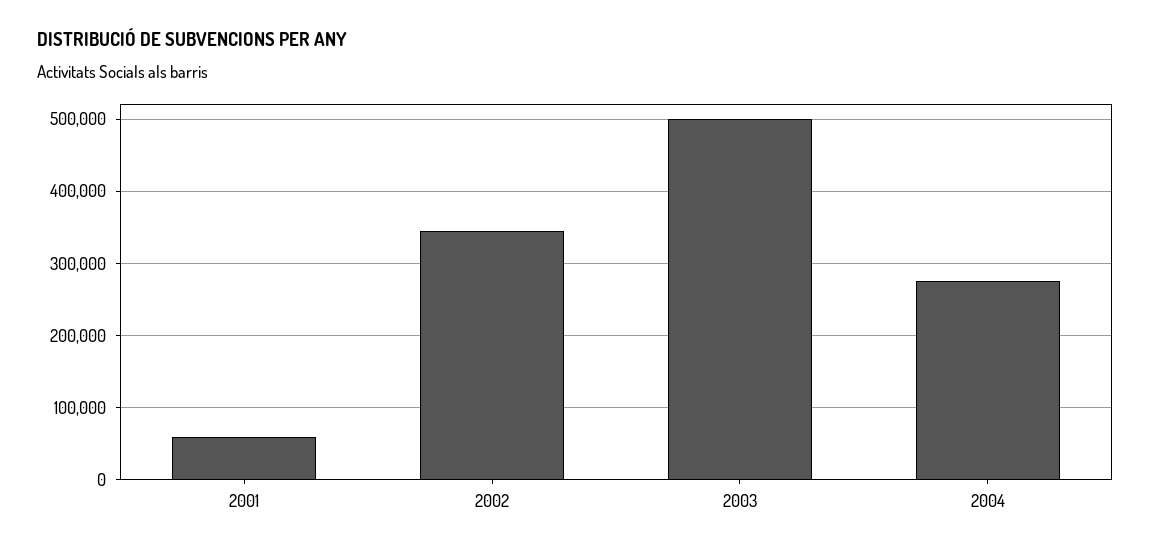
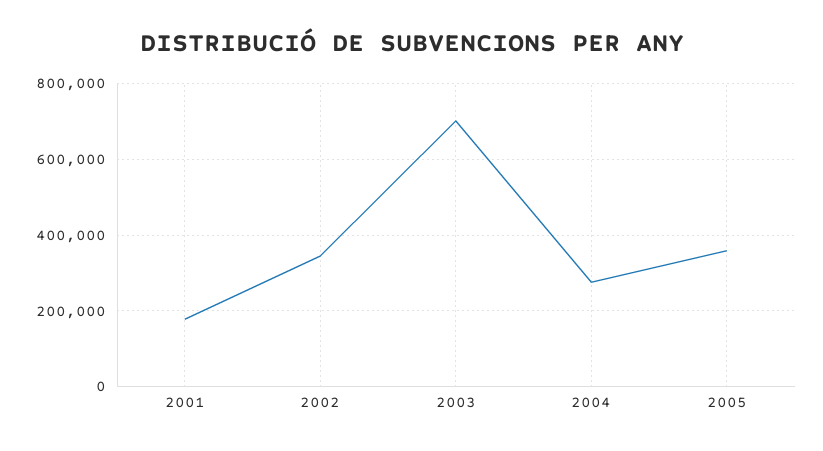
2001: 60000 -> 180000
2003: 500000 -> 700000
2005: none -> 360000

